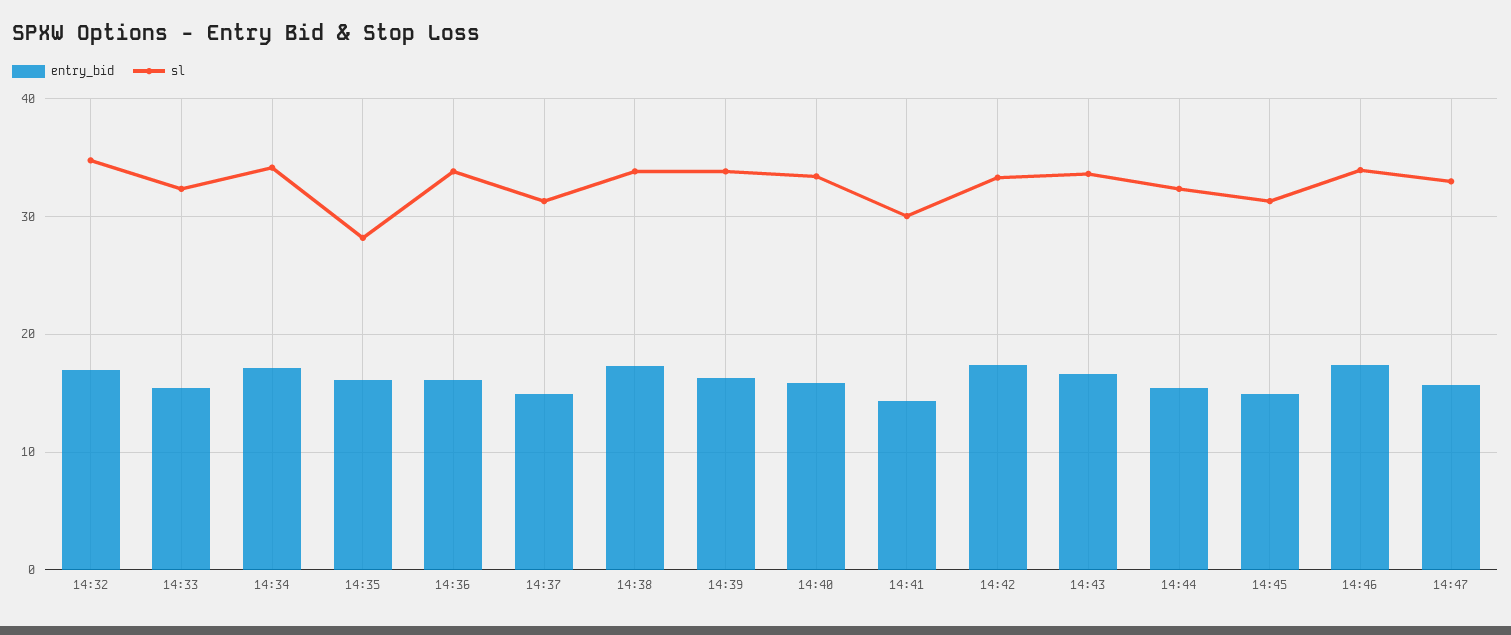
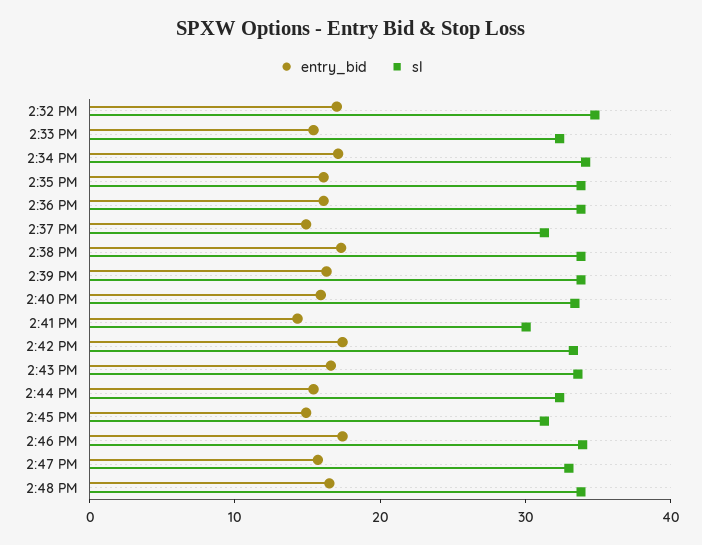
sl, 14:35: 28 -> 34
entry_bid, 2:48 PM: none -> 16
sl, 2:48 PM: none -> 34

